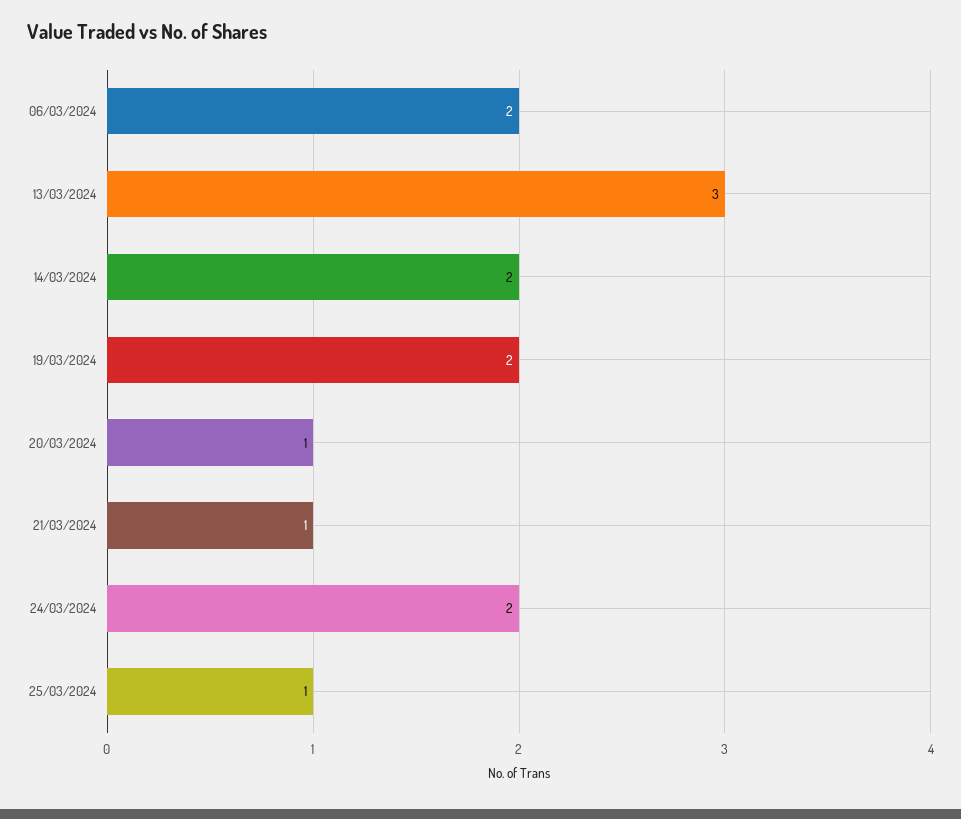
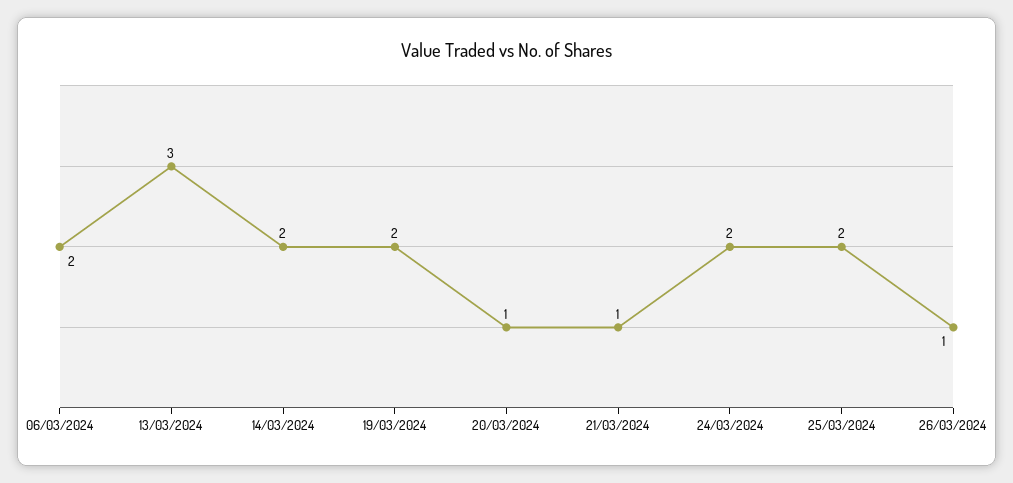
25/03/2024: 1 -> 2
26/03/2024: none -> 1

